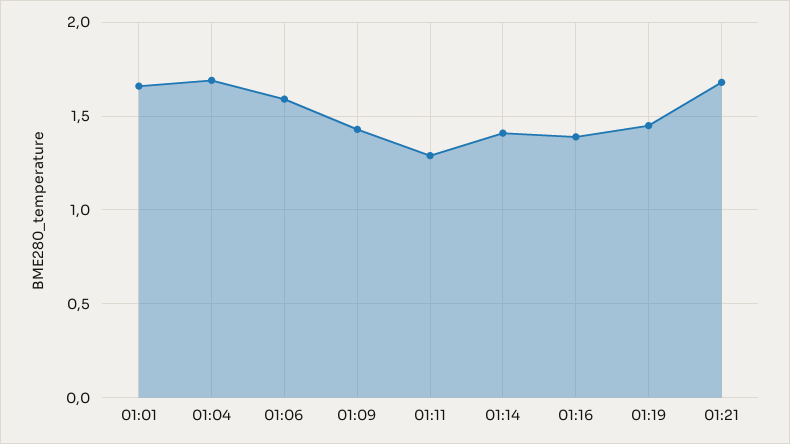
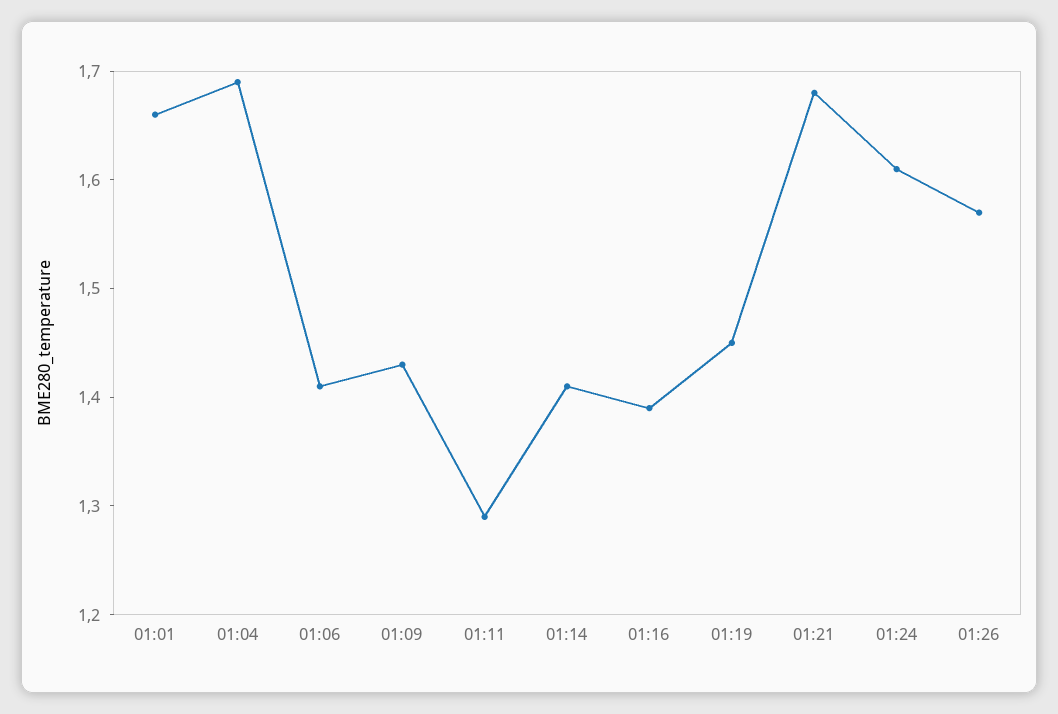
01:06: 1.6 -> 1.41
01:24: none -> 1.61
01:26: none -> 1.57

